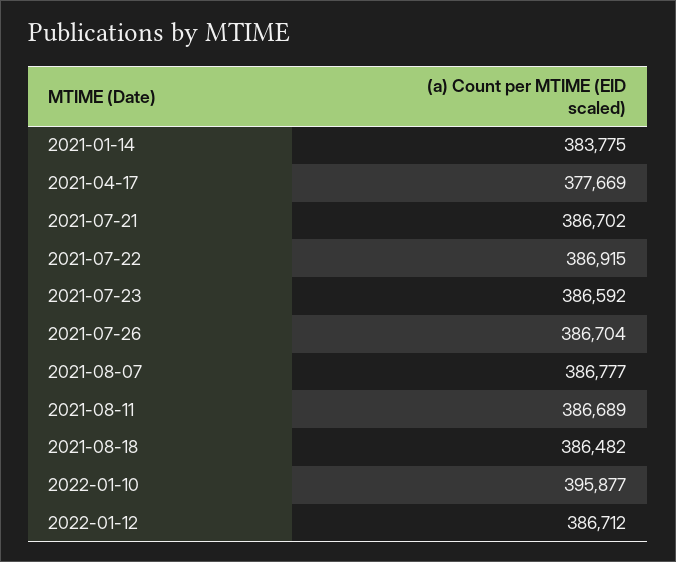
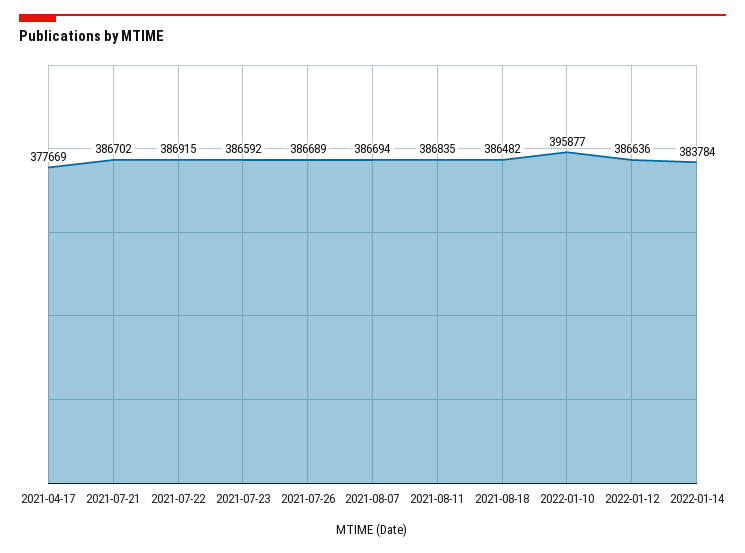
2021-01-14: 383775 -> none
2021-07-26: 386704 -> 386689
2021-08-07: 386777 -> 386694
2021-08-11: 386689 -> 386835
2022-01-12: 386712 -> 386636
2022-01-14: none -> 383784

